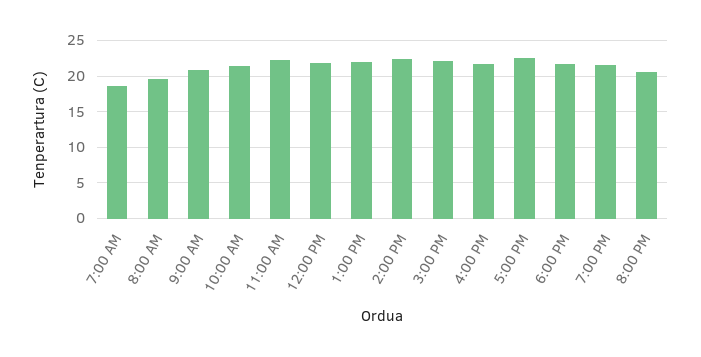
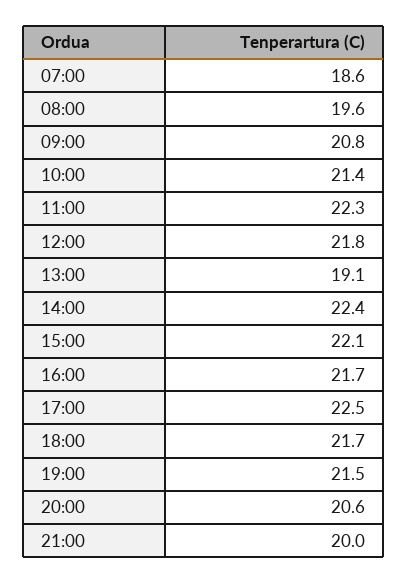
1:00 PM: 22 -> 19.1
21:00: none -> 20

